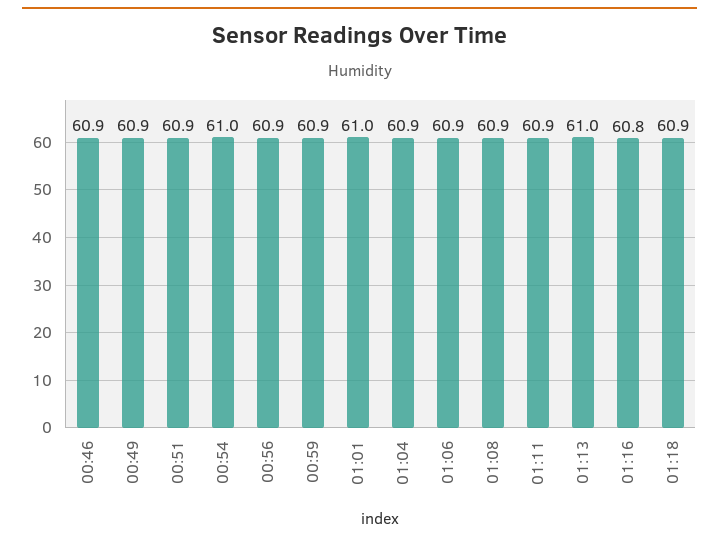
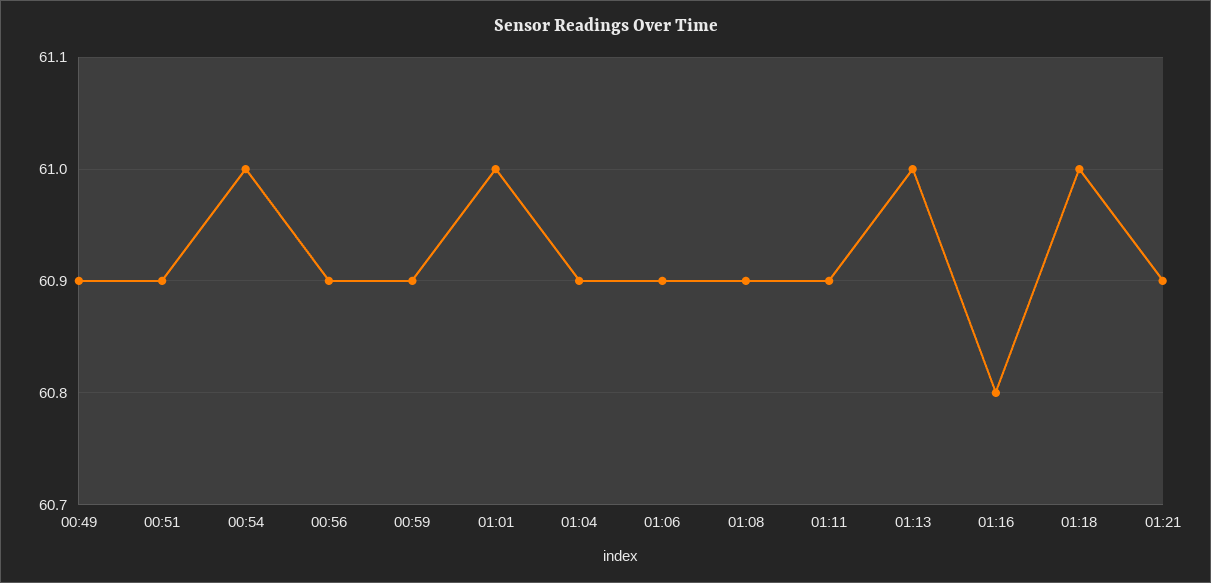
00:46: 60.9 -> none
01:18: 60.9 -> 61
01:21: none -> 60.9

